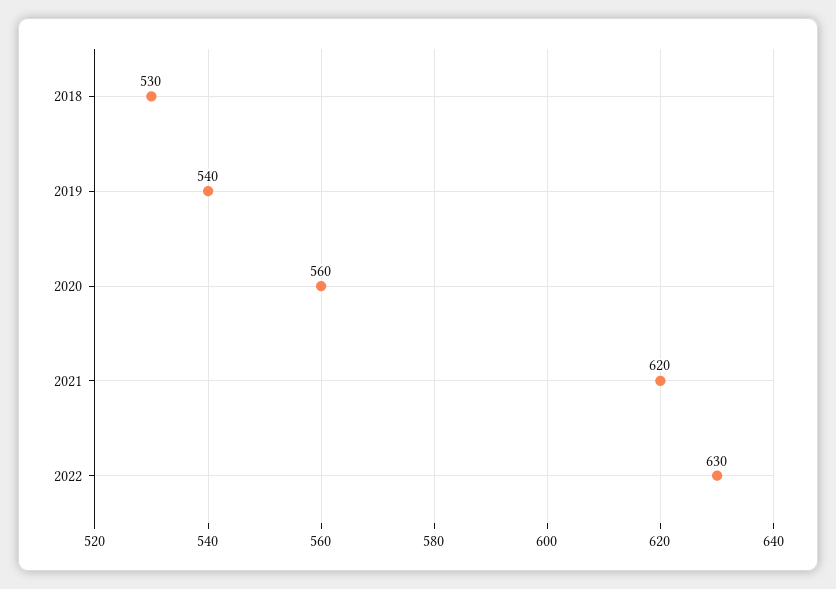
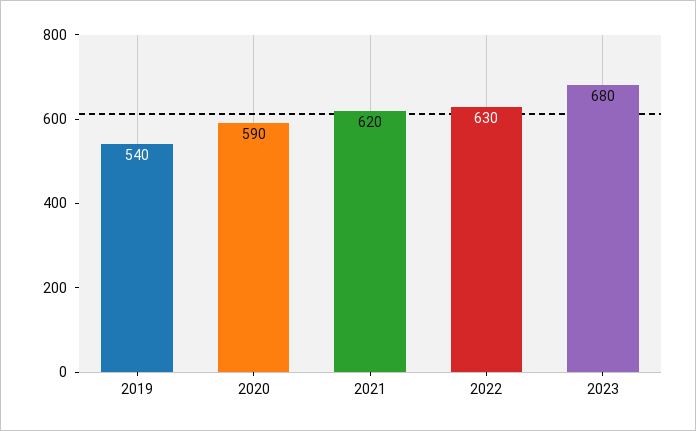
2018: 530 -> none
2020: 560 -> 590
2023: none -> 680

